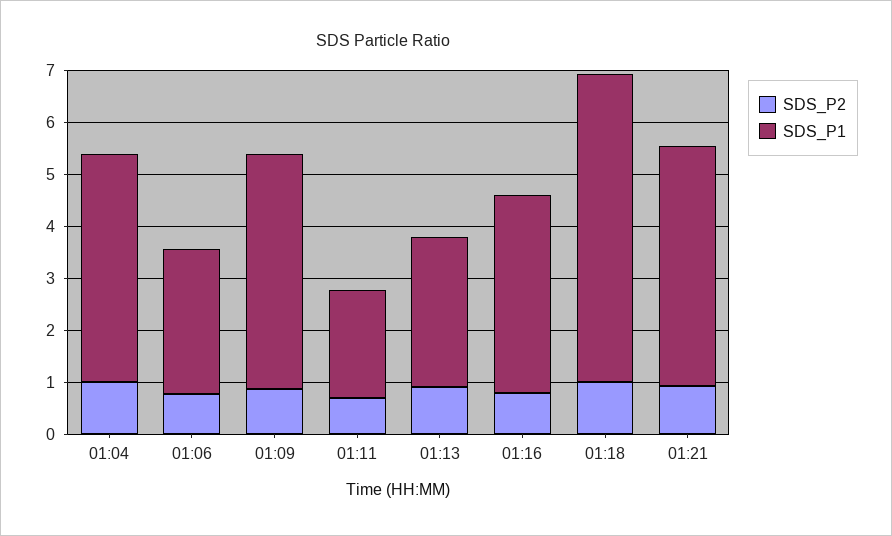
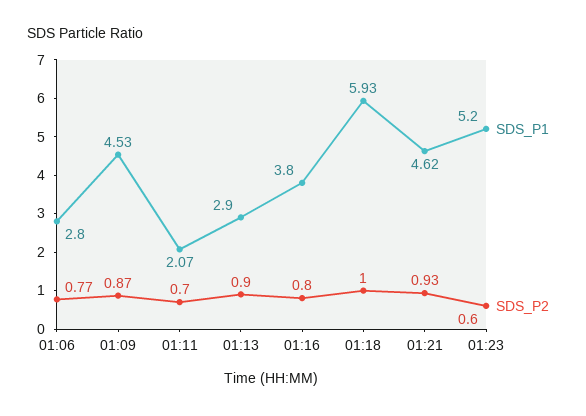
SDS_P2, 01:04: 1 -> none
SDS_P1, 01:04: 4.4 -> none
SDS_P1, 01:23: none -> 5.2
SDS_P2, 01:23: none -> 0.6

